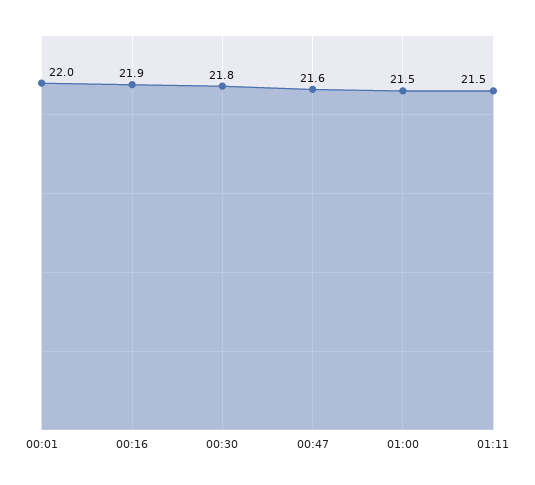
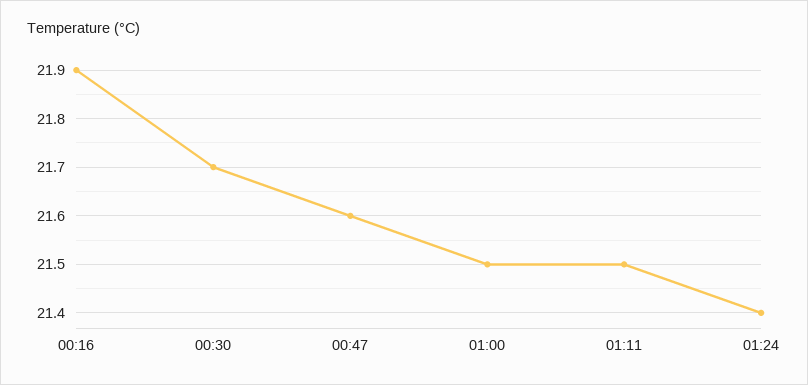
00:01: 22 -> none
00:30: 21.8 -> 21.7
01:24: none -> 21.4

